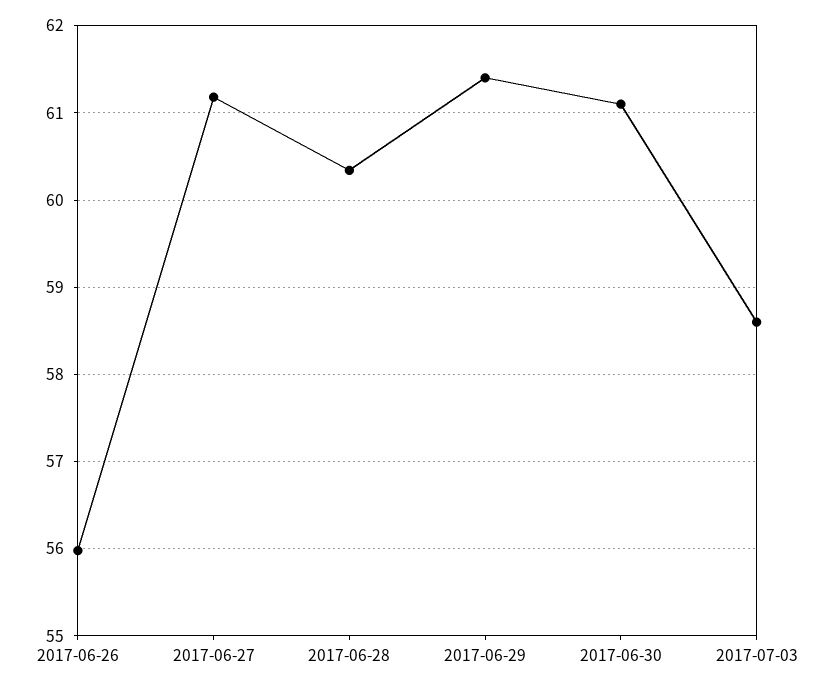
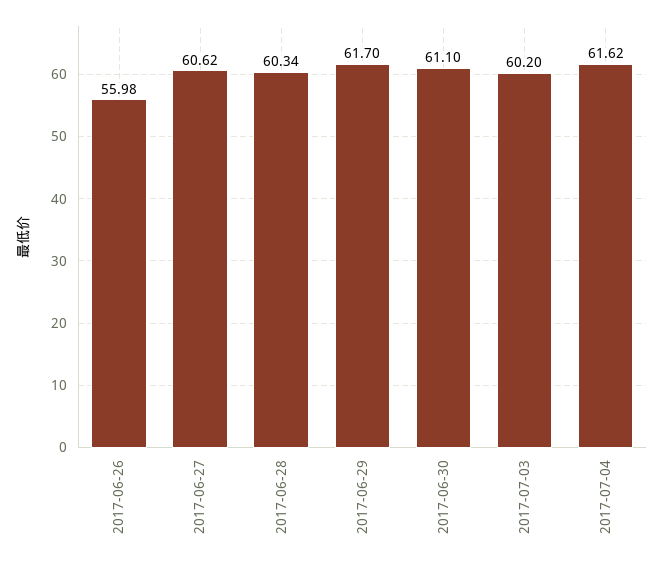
2017-06-27: 61.2 -> 60.62
2017-06-29: 61.4 -> 61.7
2017-07-03: 58.6 -> 60.2
2017-07-04: none -> 61.62

